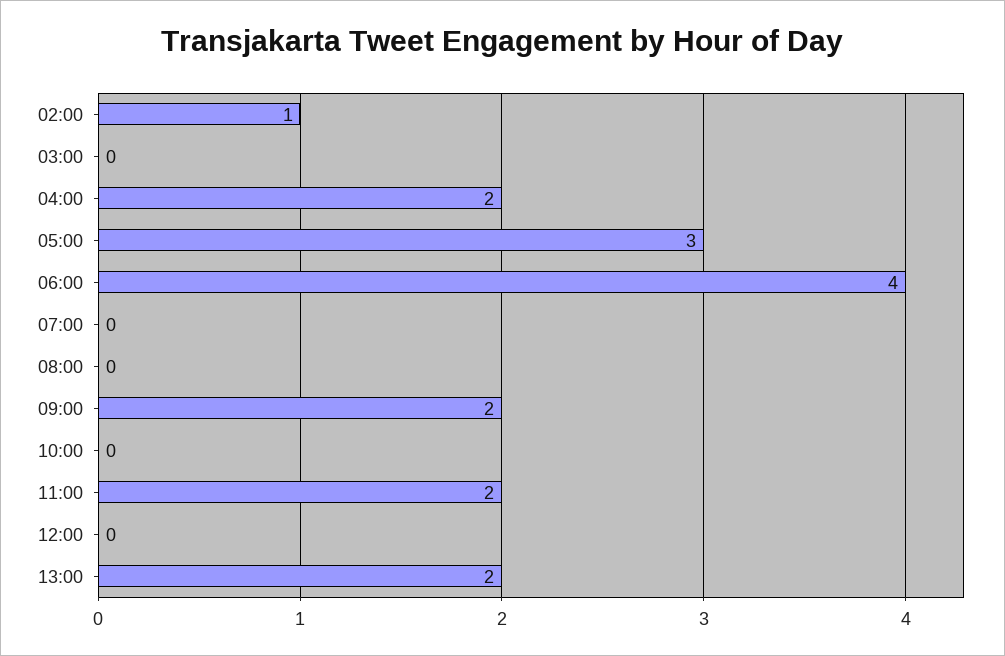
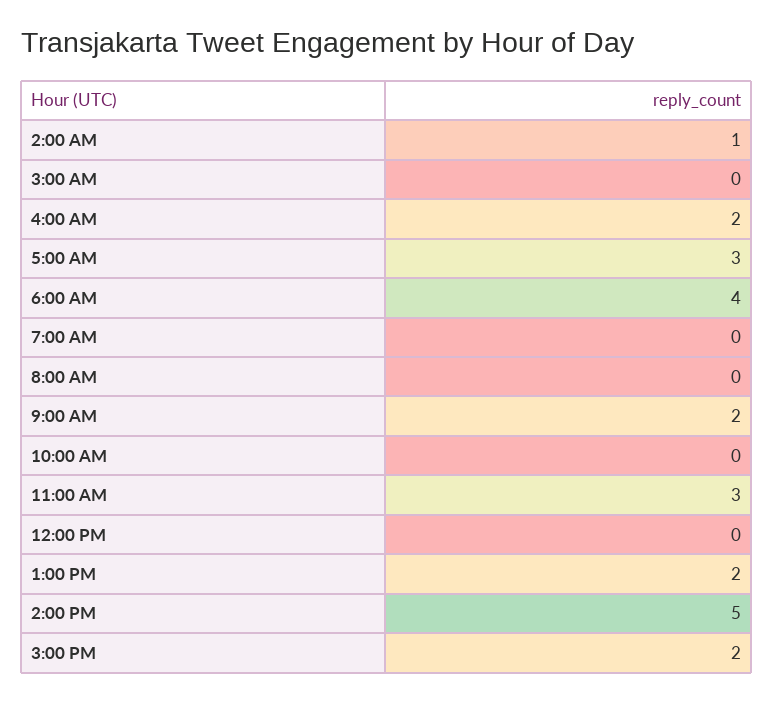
11:00: 2 -> 3
2:00 PM: none -> 5
3:00 PM: none -> 2

